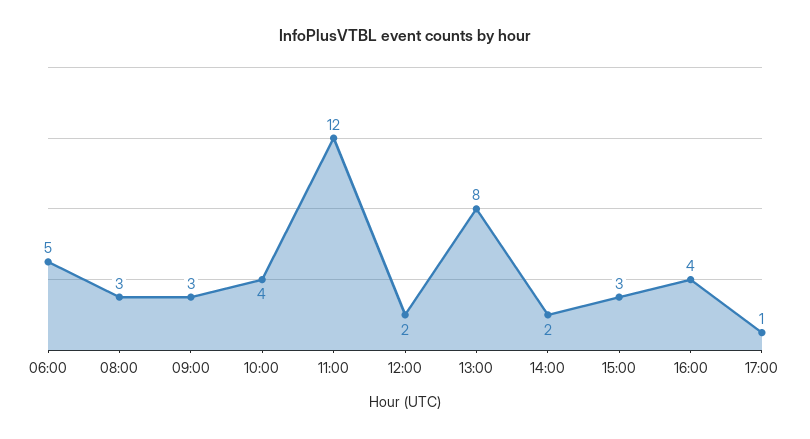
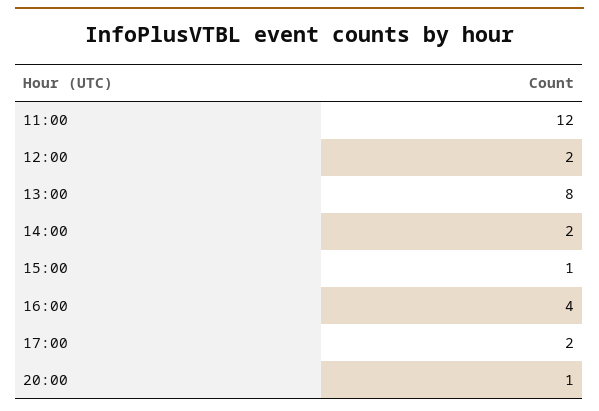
06:00: 5 -> none
08:00: 3 -> none
09:00: 3 -> none
10:00: 4 -> none
15:00: 3 -> 1
17:00: 1 -> 2
20:00: none -> 1

